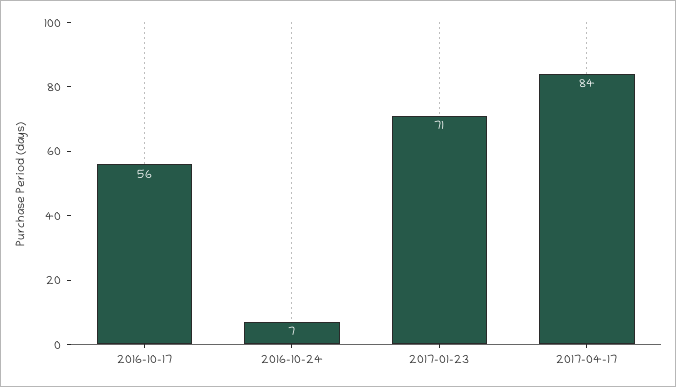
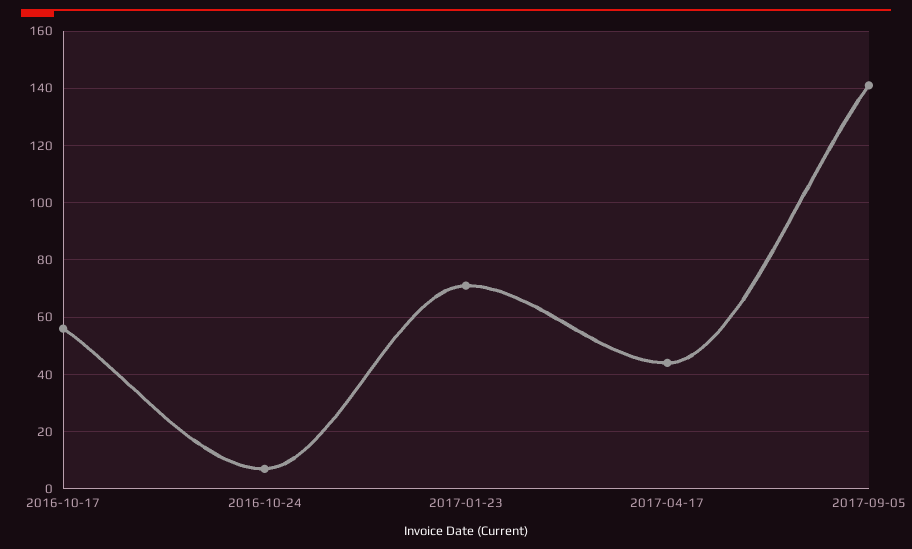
2017-04-17: 84 -> 45
2017-09-05: none -> 140

